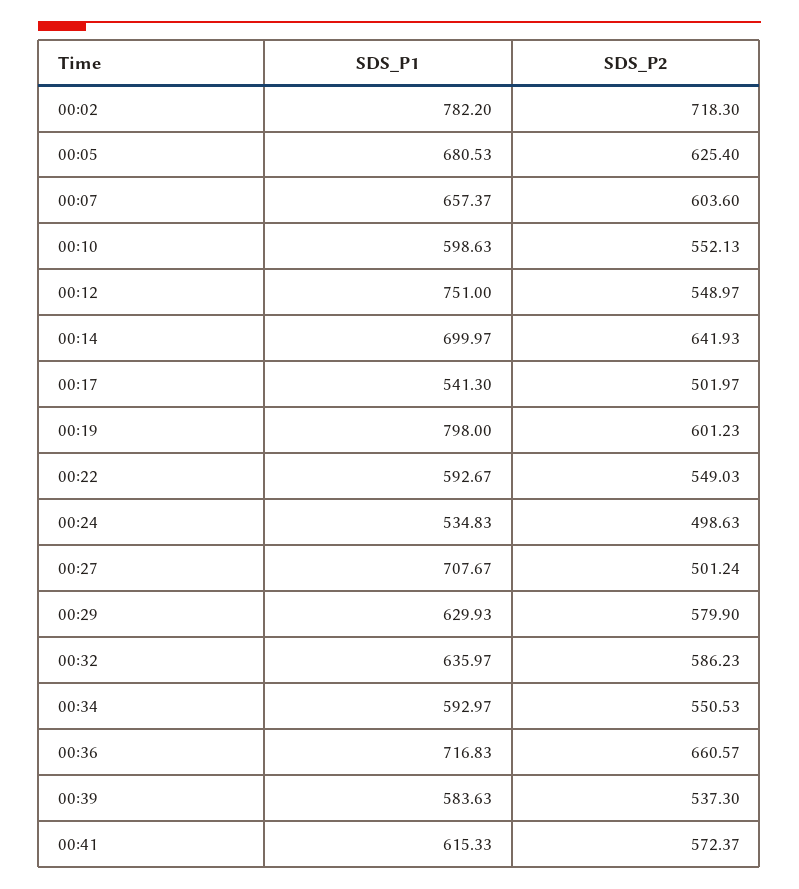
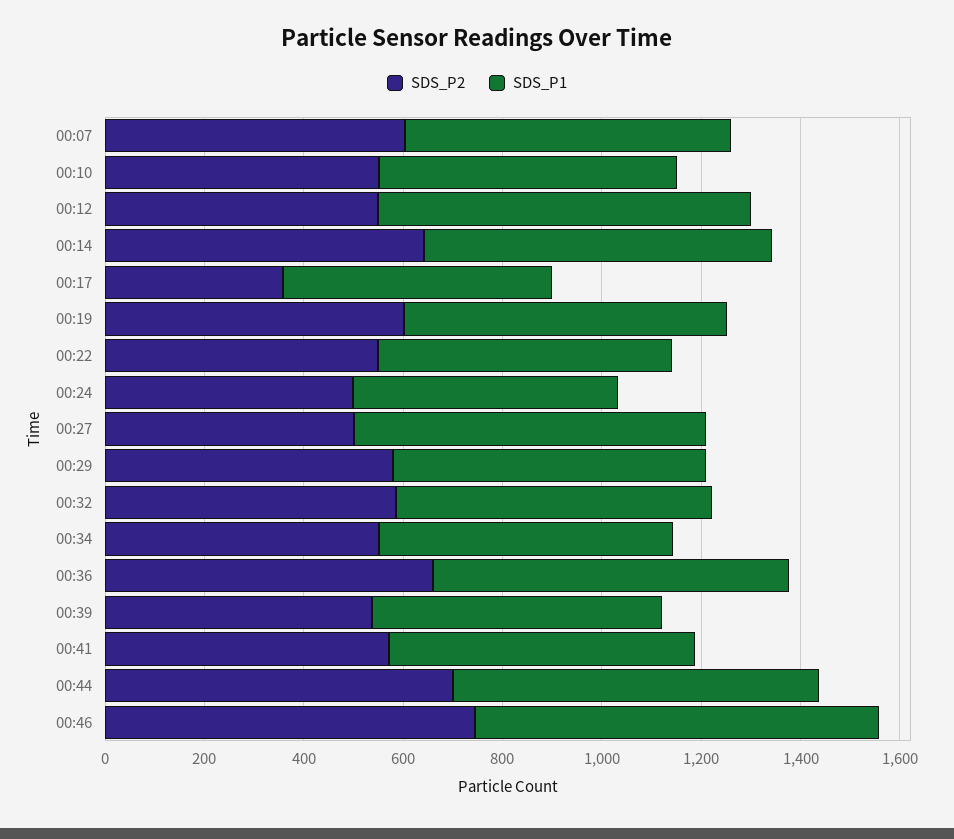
SDS_P1, 00:02: 782.2 -> none
SDS_P2, 00:02: 718.3 -> none
SDS_P1, 00:05: 680.53 -> none
SDS_P2, 00:05: 625.4 -> none
SDS_P2, 00:17: 501.97 -> 350
SDS_P1, 00:19: 798 -> 650
SDS_P2, 00:44: none -> 700
SDS_P1, 00:44: none -> 750
SDS_P2, 00:46: none -> 750
SDS_P1, 00:46: none -> 800

